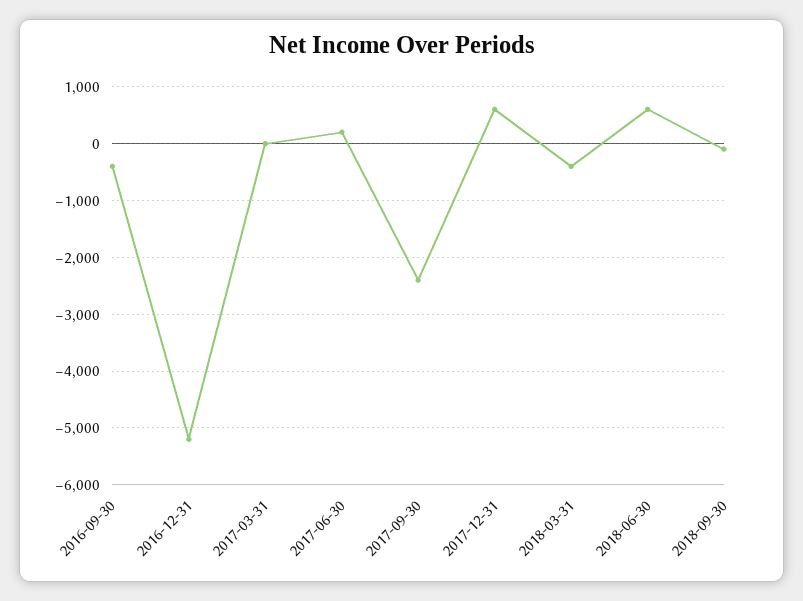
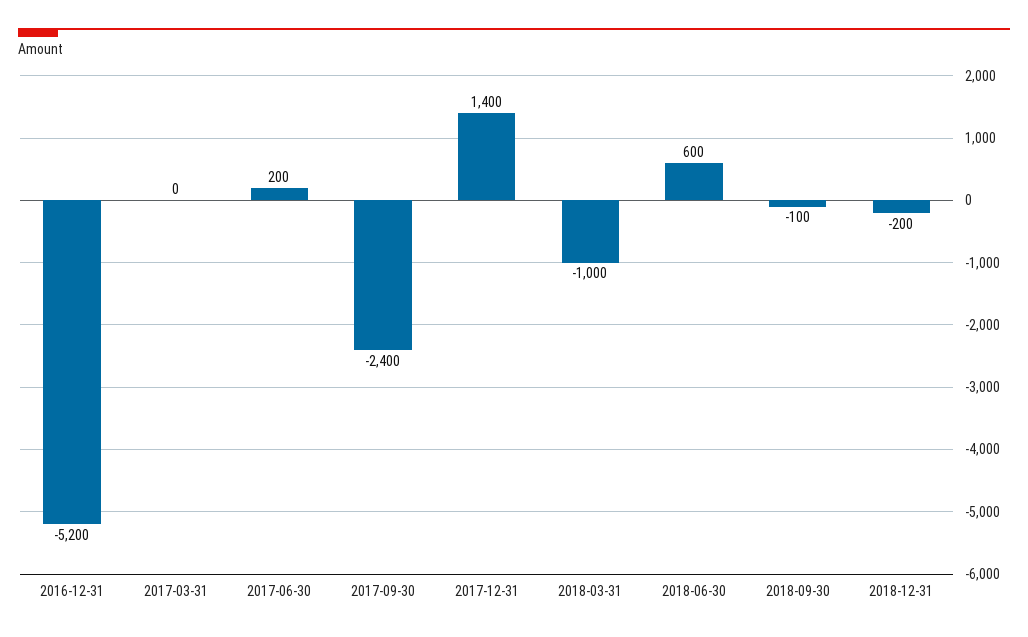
2016-09-30: -400 -> none
2017-12-31: 600 -> 1400
2018-03-31: -400 -> -1000
2018-12-31: none -> -200

